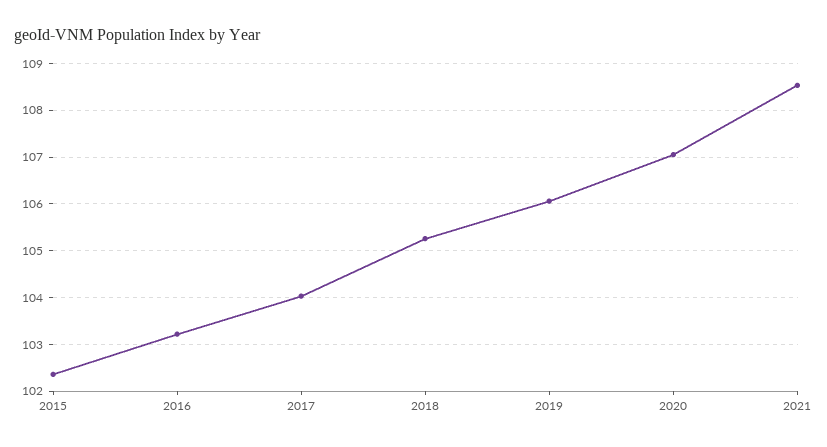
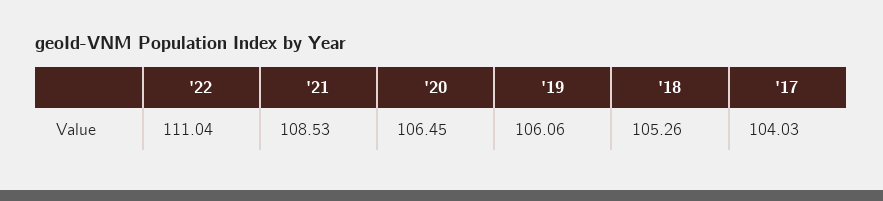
2015: 102.4 -> none
2016: 103.2 -> none
2020: 107 -> 106.45
'22: none -> 111.04

